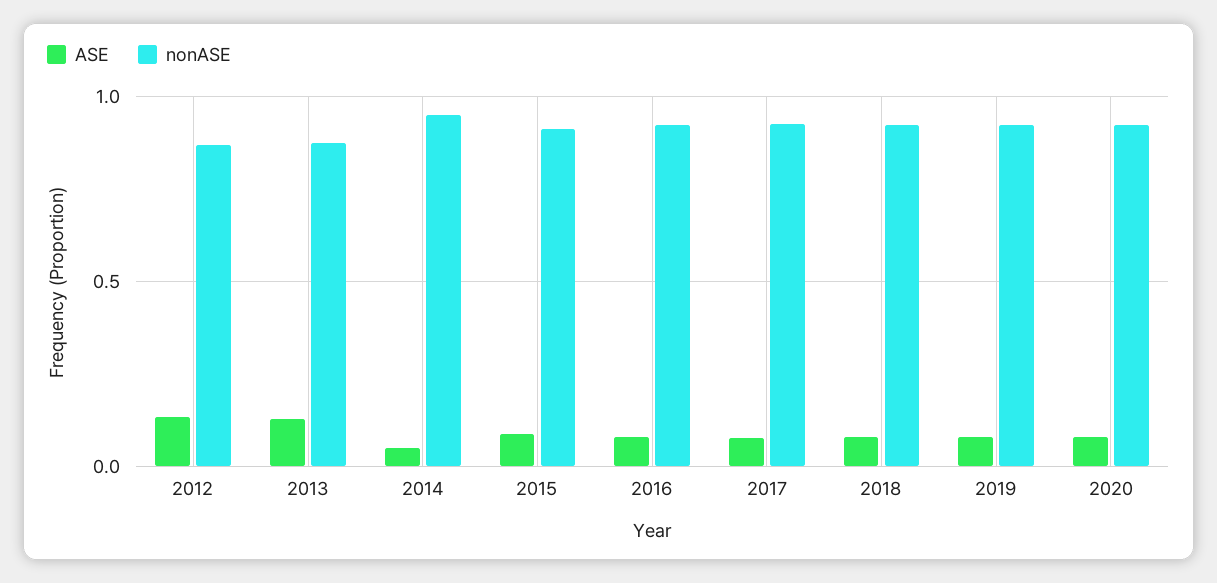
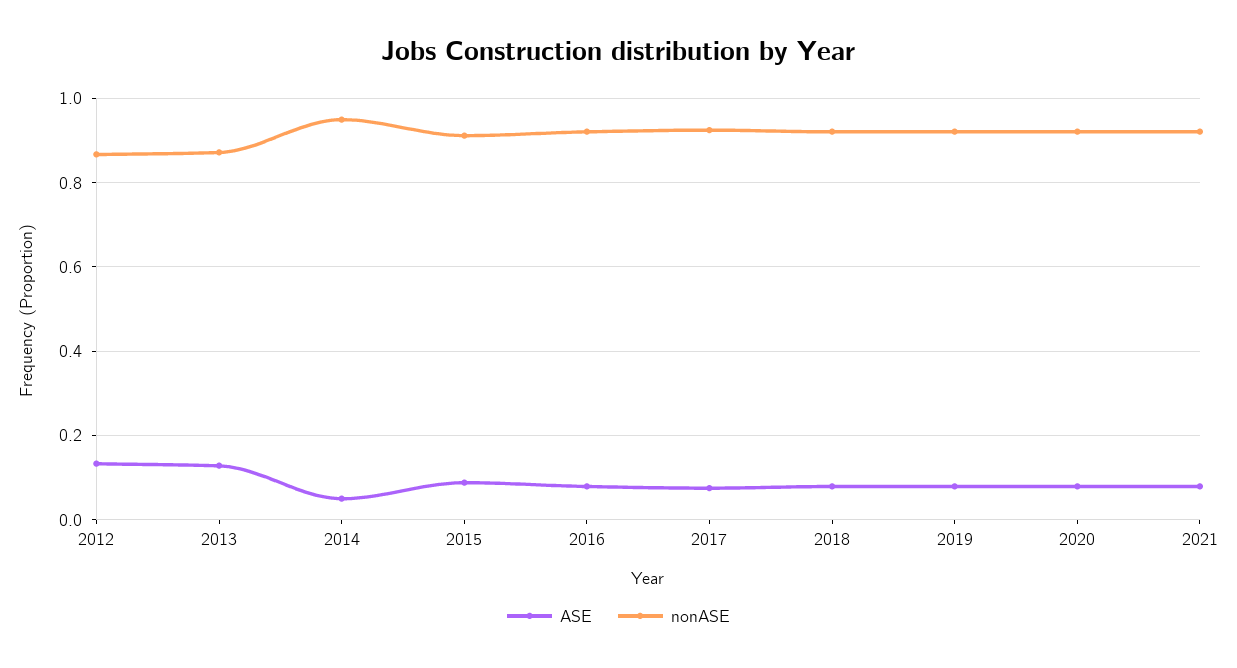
ASE, 2021: none -> 0.08
nonASE, 2021: none -> 0.92

